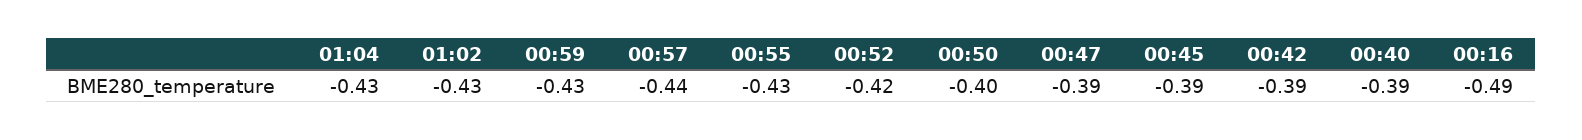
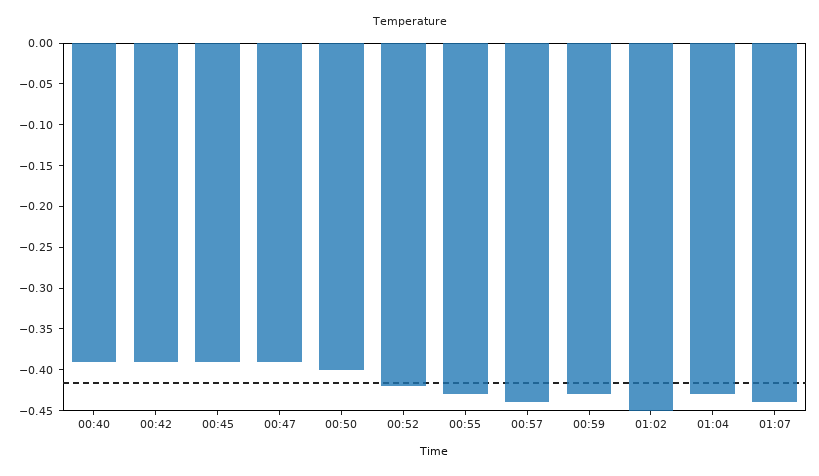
01:02: -0.43 -> -0.45
00:16: -0.49 -> none
01:07: none -> -0.44

